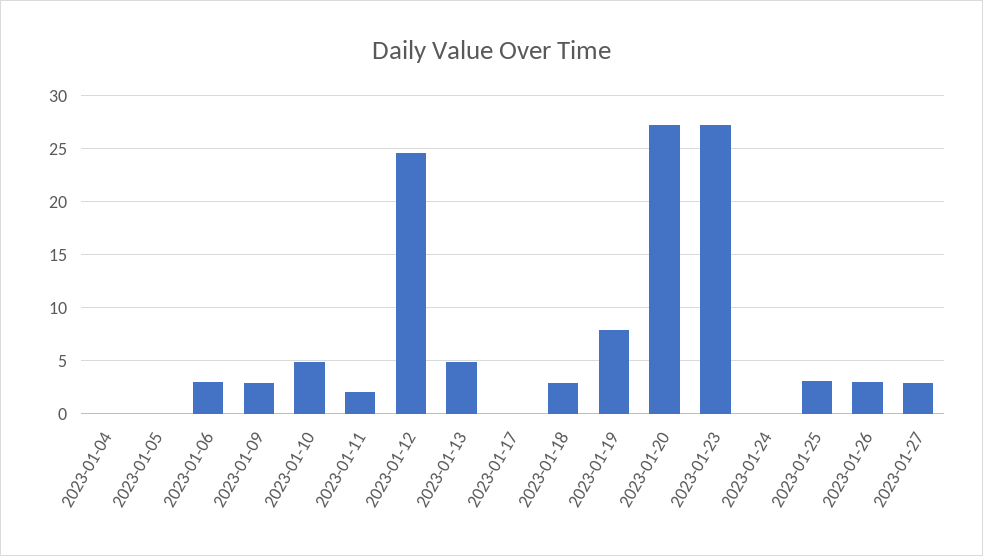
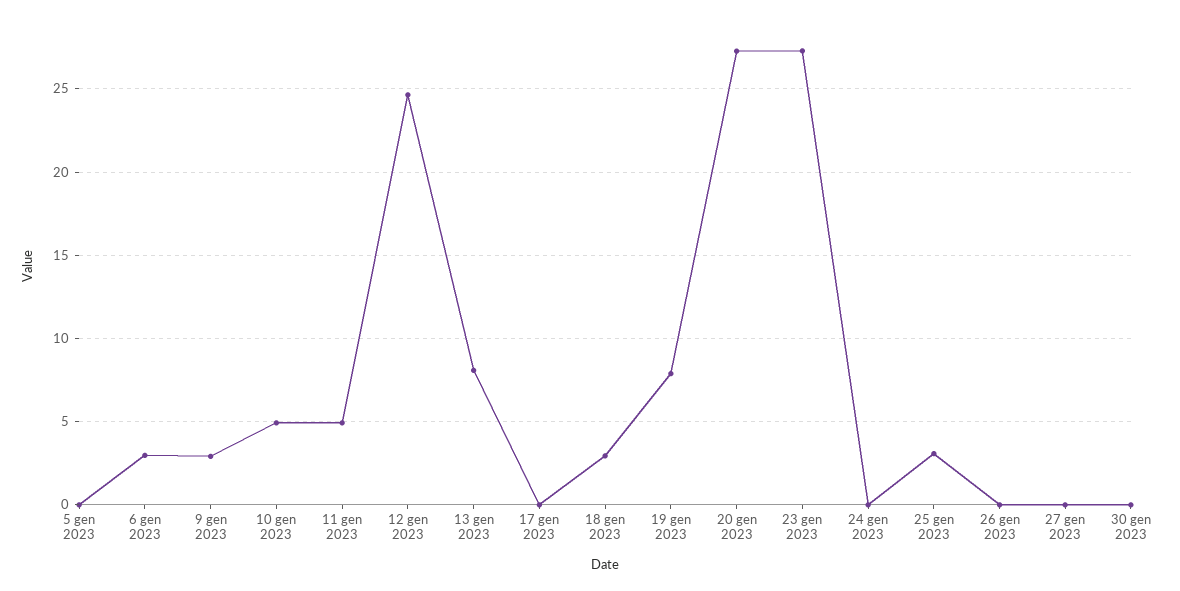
2023-01-04: 0 -> none
2023-01-11: 2 -> 5
2023-01-13: 5 -> 8
2023-01-26: 3 -> 0
2023-01-27: 3 -> 0
30 gen 2023: none -> 0

